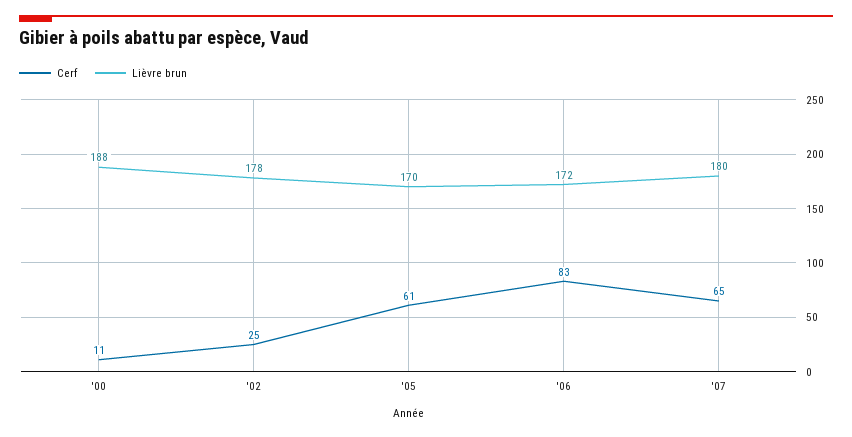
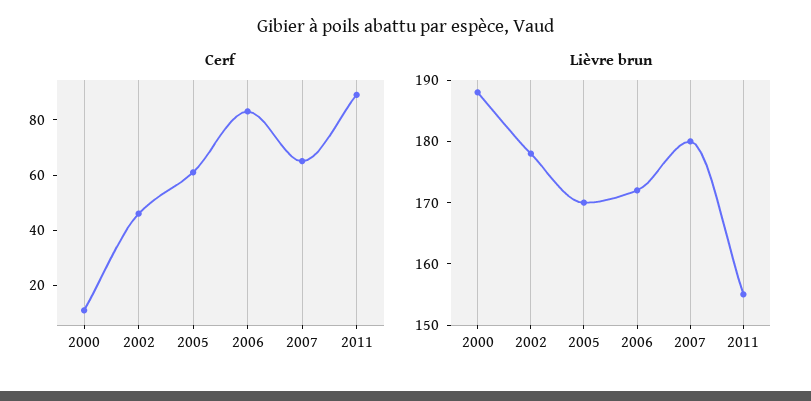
Cerf, '02: 25 -> 45
Cerf, 2011: none -> 90
Lièvre brun, 2011: none -> 155

